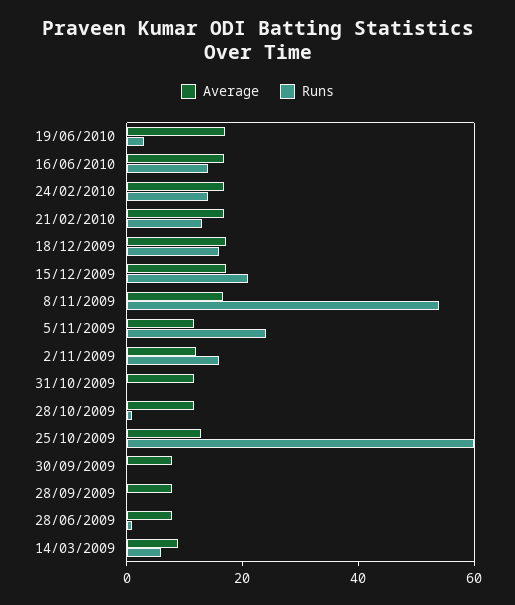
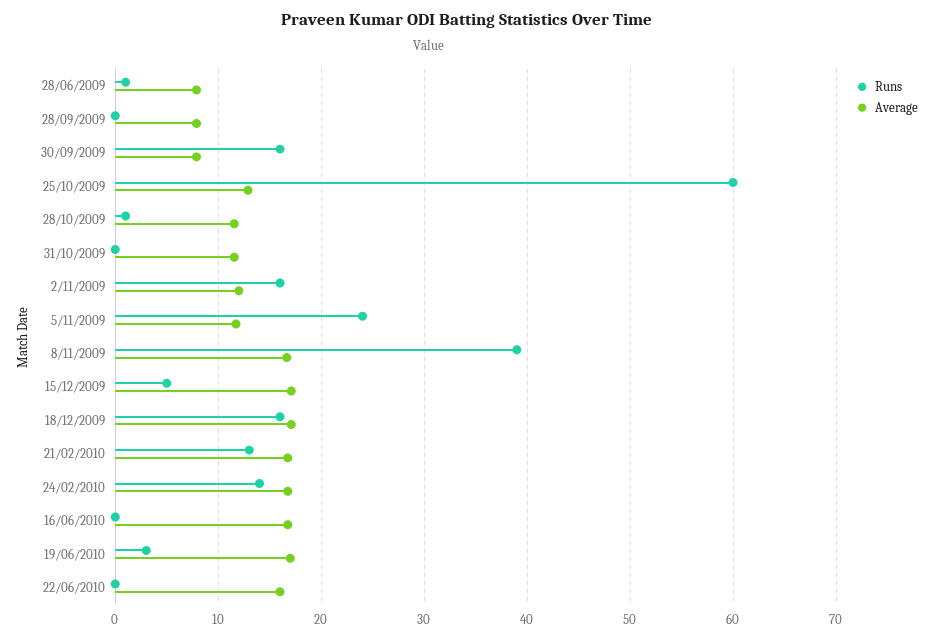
Runs, 16/06/2010: 15 -> 0
Runs, 15/12/2009: 20 -> 5
Runs, 8/11/2009: 55 -> 39
Runs, 30/09/2009: 0 -> 16
Average, 14/03/2009: 10 -> none
Runs, 14/03/2009: 5 -> none
Runs, 22/06/2010: none -> 0
Average, 22/06/2010: none -> 16

